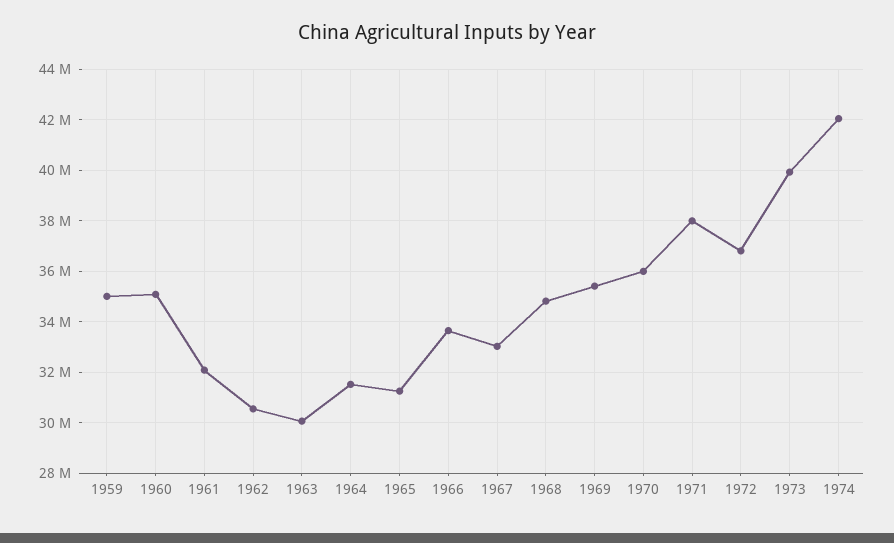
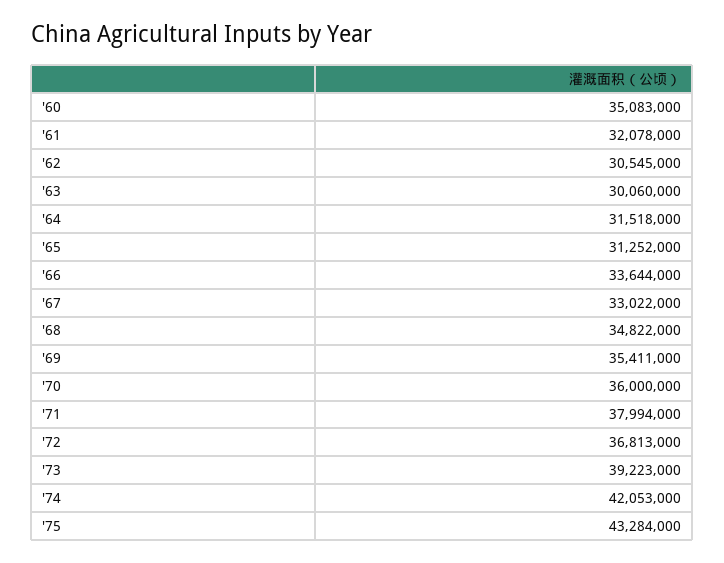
1959: 35000000 -> none
1973: 40000000 -> 39223000
'75: none -> 43284000

